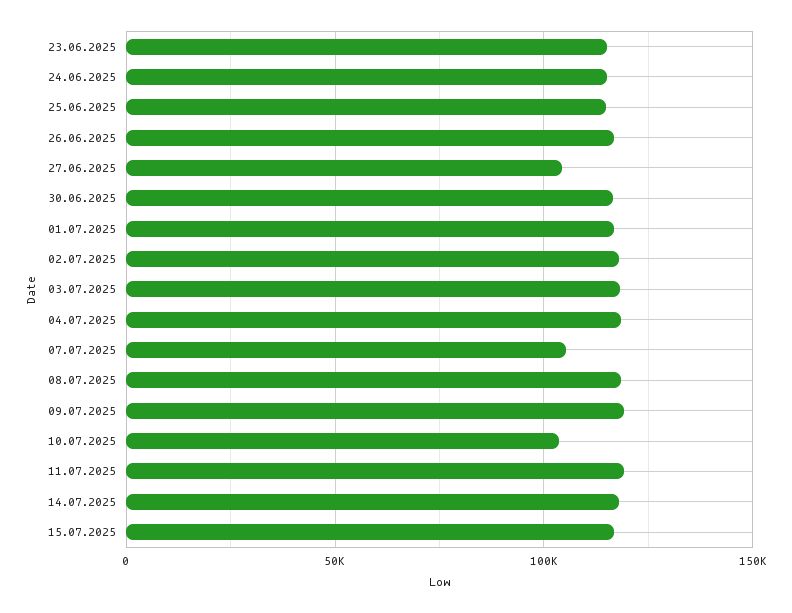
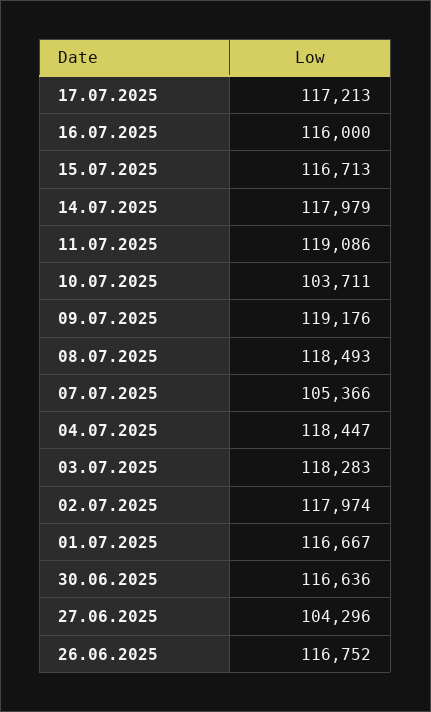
23.06.2025: 115000 -> none
24.06.2025: 115000 -> none
25.06.2025: 115000 -> none
17.07.2025: none -> 117213
16.07.2025: none -> 116000

